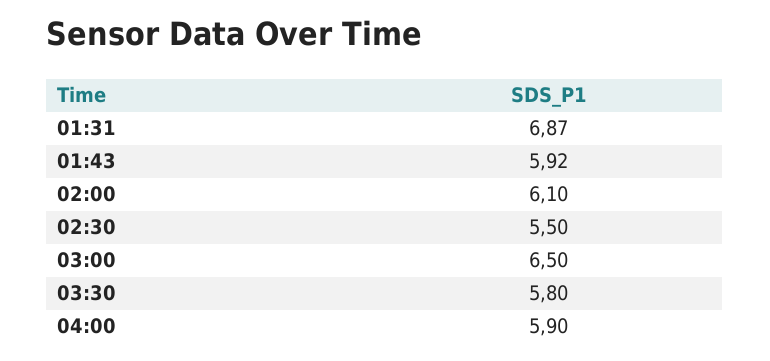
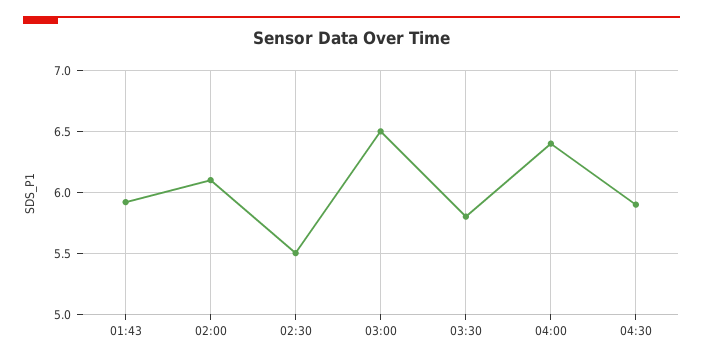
01:31: 6.87 -> none
04:00: 5.9 -> 6.4
04:30: none -> 5.9

